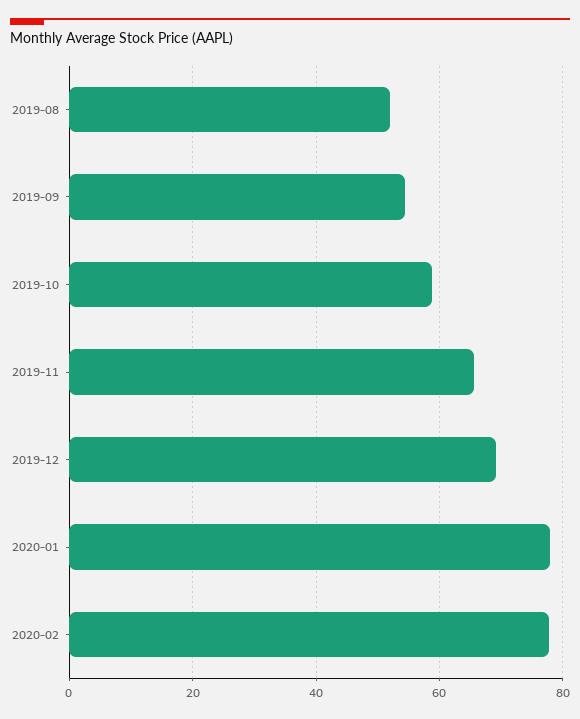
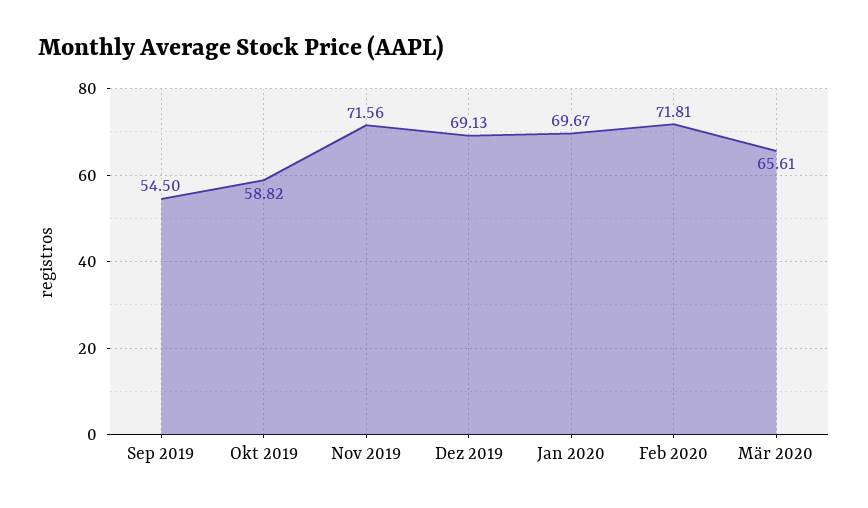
2019-08: 52 -> none
2019-11: 66 -> 71.56
2020-01: 78 -> 69.67
2020-02: 78 -> 71.81
Mär 2020: none -> 65.61

